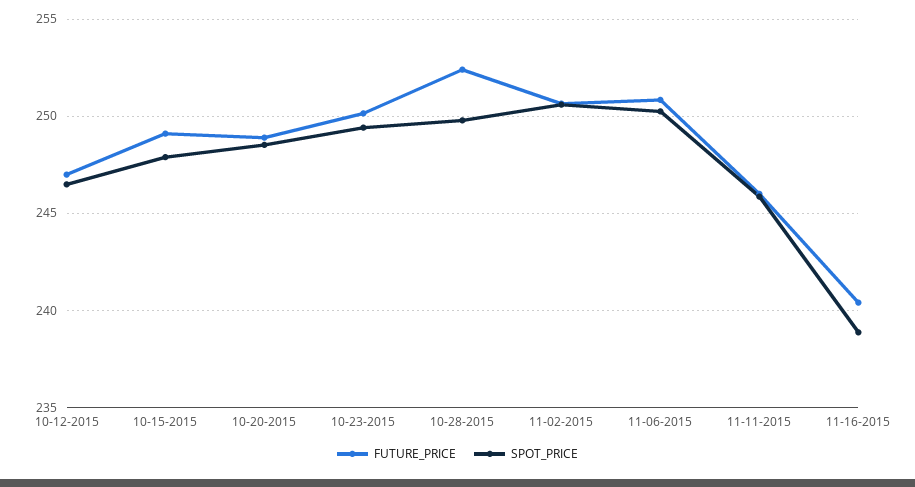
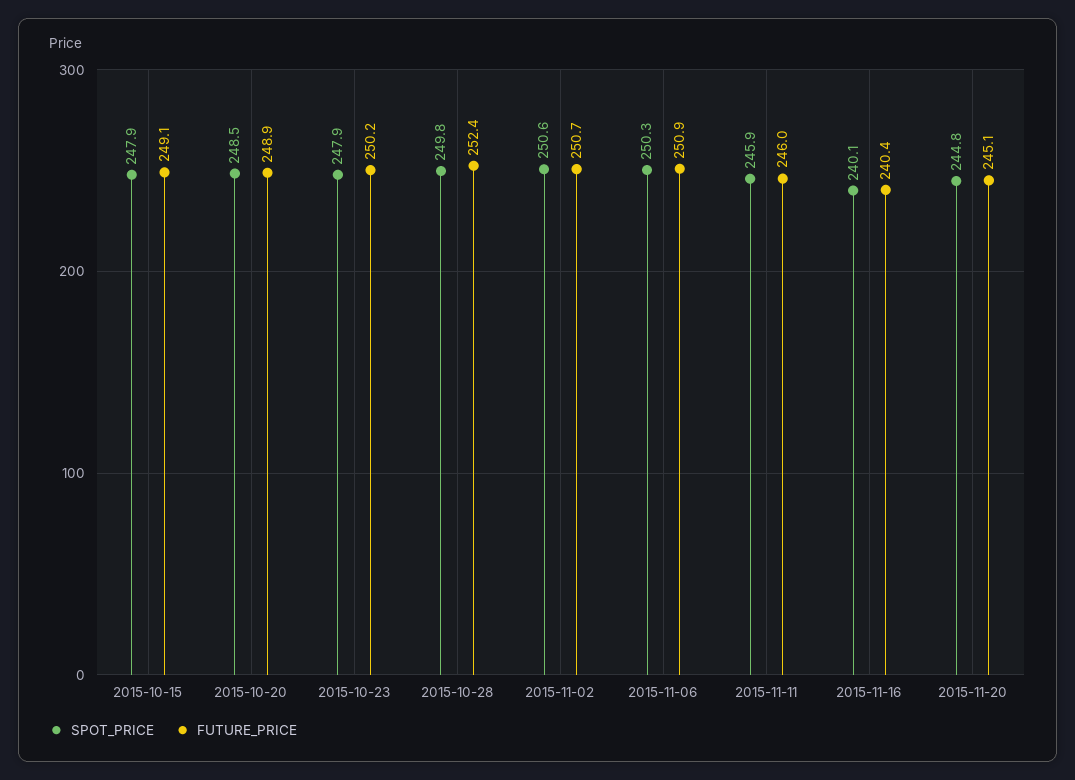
FUTURE_PRICE, 10-12-2015: 247 -> none
SPOT_PRICE, 10-12-2015: 246.5 -> none
SPOT_PRICE, 10-23-2015: 249.5 -> 247.9
SPOT_PRICE, 11-16-2015: 239 -> 240.1
SPOT_PRICE, 2015-11-20: none -> 244.8
FUTURE_PRICE, 2015-11-20: none -> 245.1

